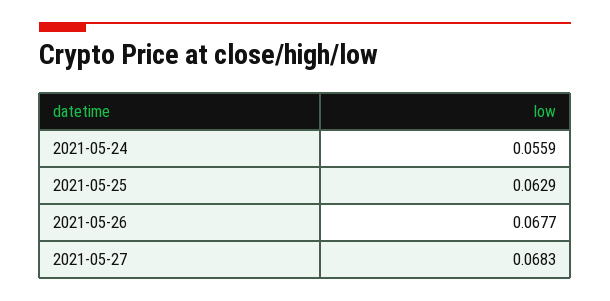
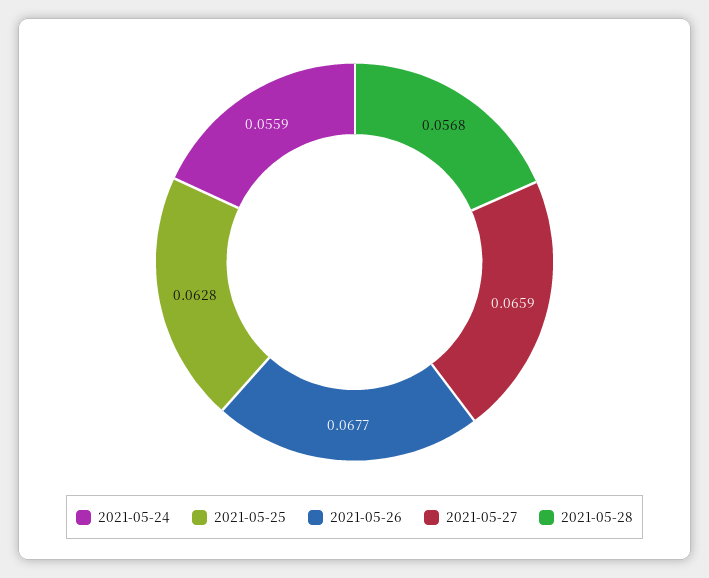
2021-05-25: 0.0629 -> 0.0628
2021-05-27: 0.0683 -> 0.0659
2021-05-28: none -> 0.0568

